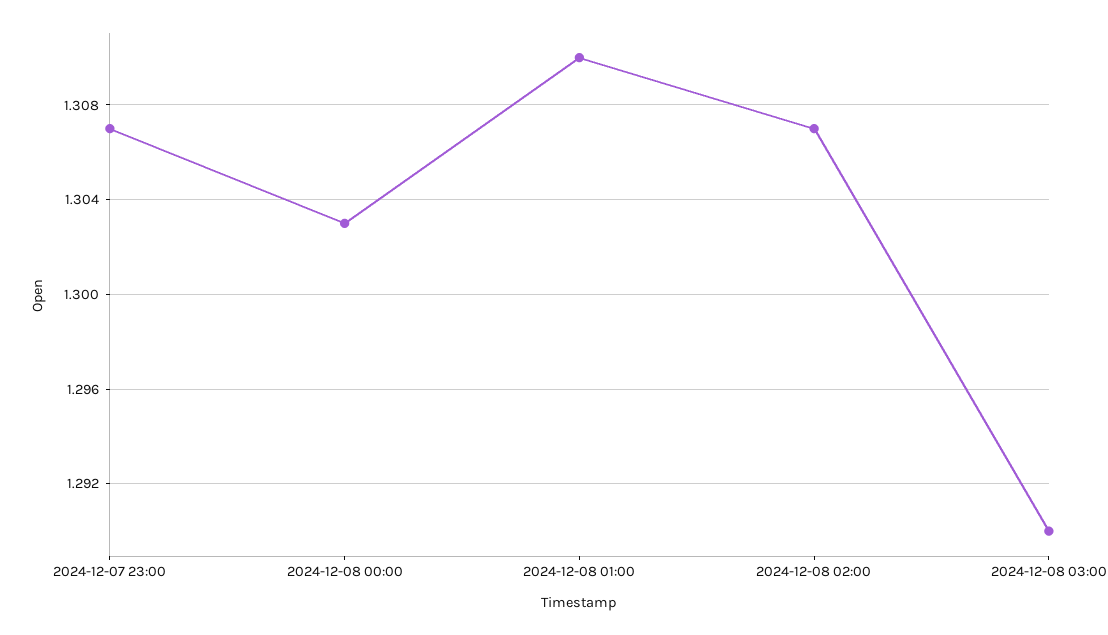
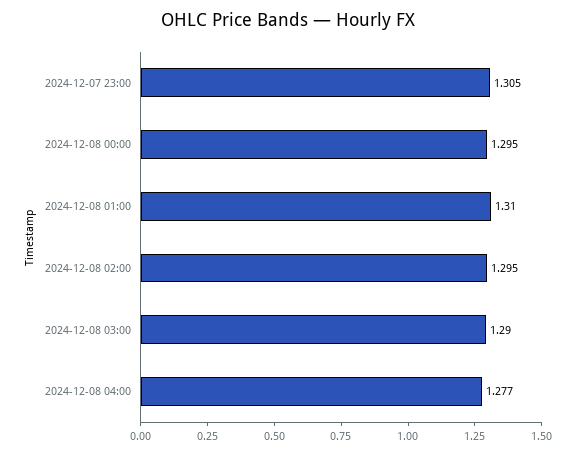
2024-12-07 23:00: 1.307 -> 1.305
2024-12-08 00:00: 1.303 -> 1.295
2024-12-08 02:00: 1.307 -> 1.295
2024-12-08 04:00: none -> 1.277

